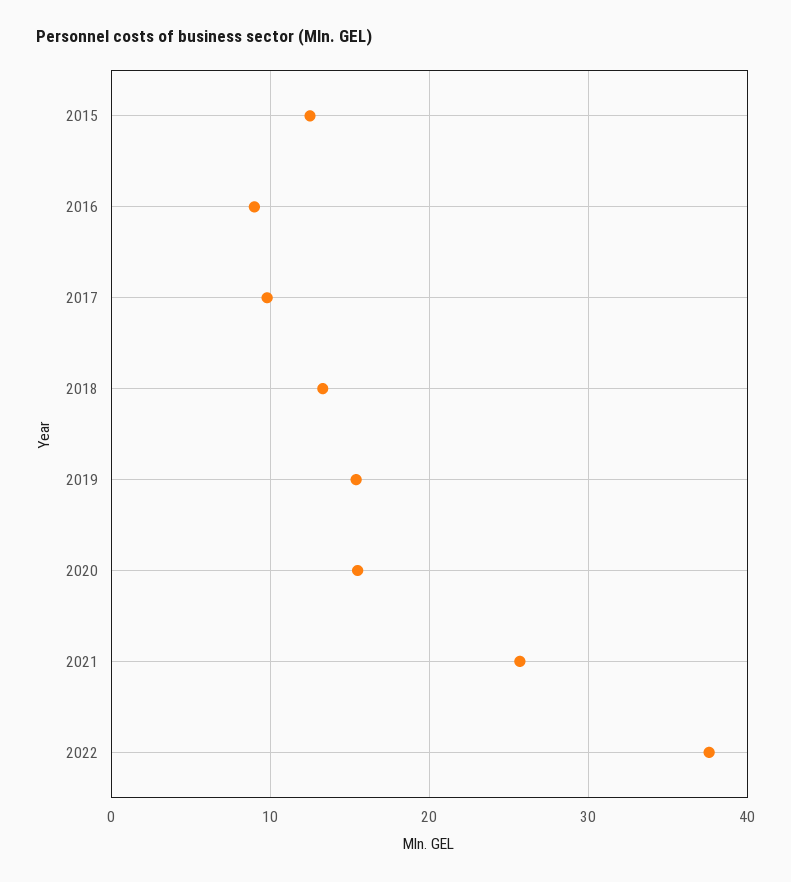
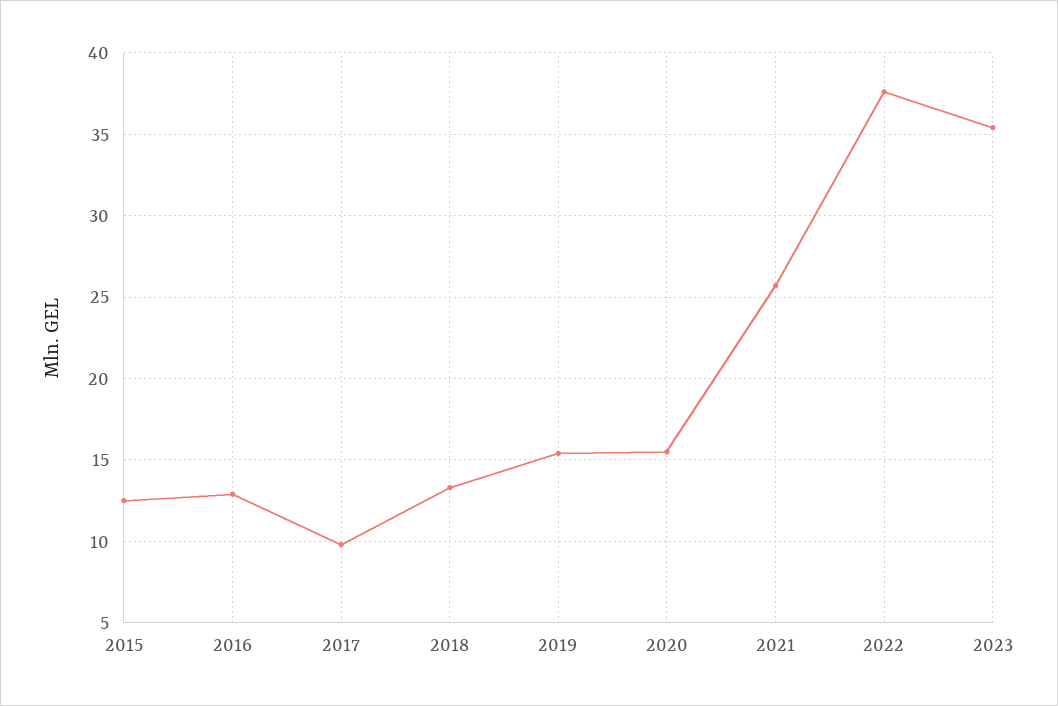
2016: 9 -> 13
2023: none -> 35.5

